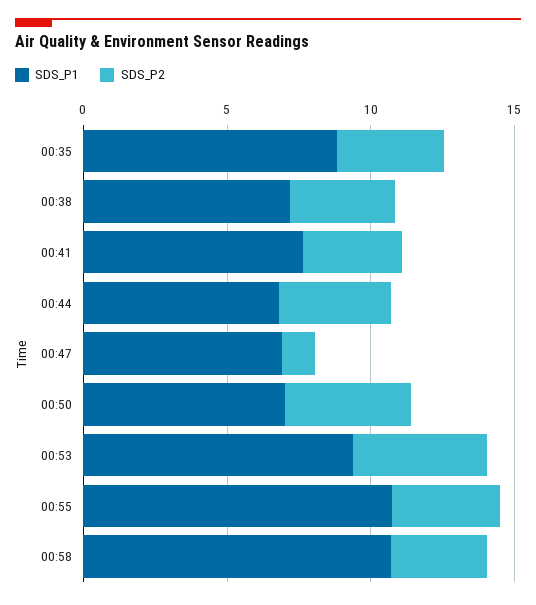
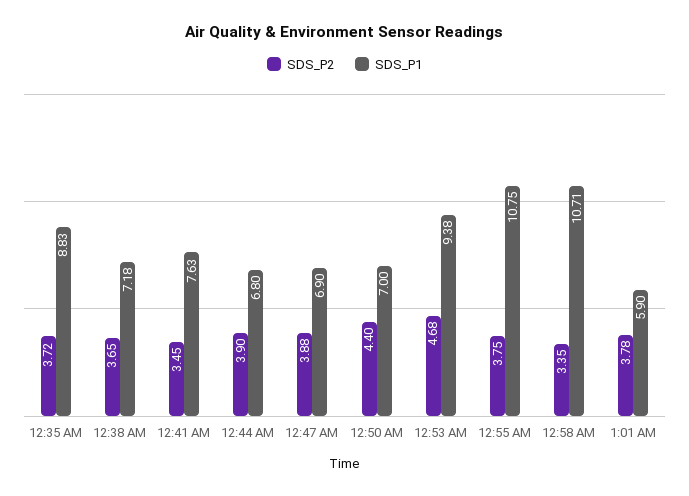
SDS_P2, 00:47: 1 -> 3.88
SDS_P2, 1:01 AM: none -> 3.78
SDS_P1, 1:01 AM: none -> 5.9

